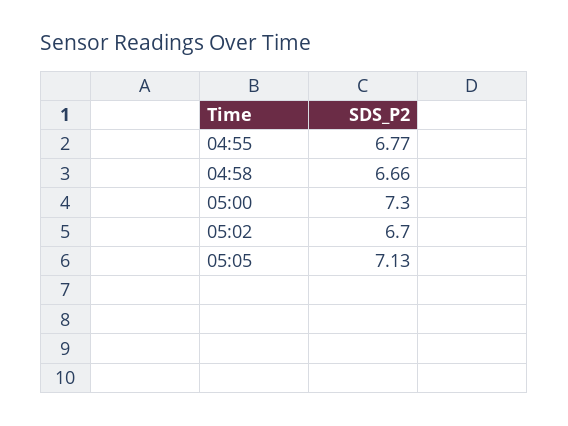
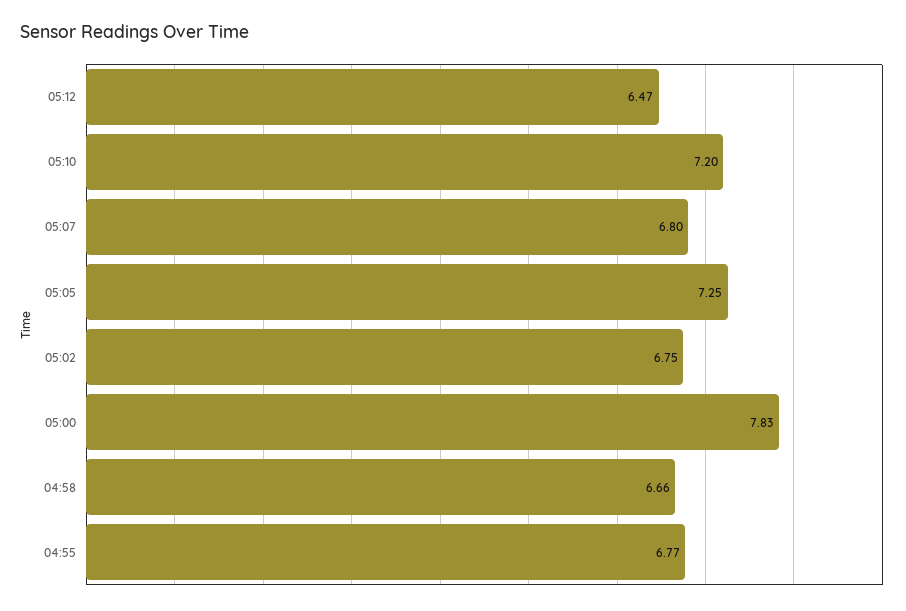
05:00: 7.3 -> 7.83
05:02: 6.7 -> 6.75
05:05: 7.13 -> 7.25
05:12: none -> 6.47
05:10: none -> 7.2
05:07: none -> 6.8

